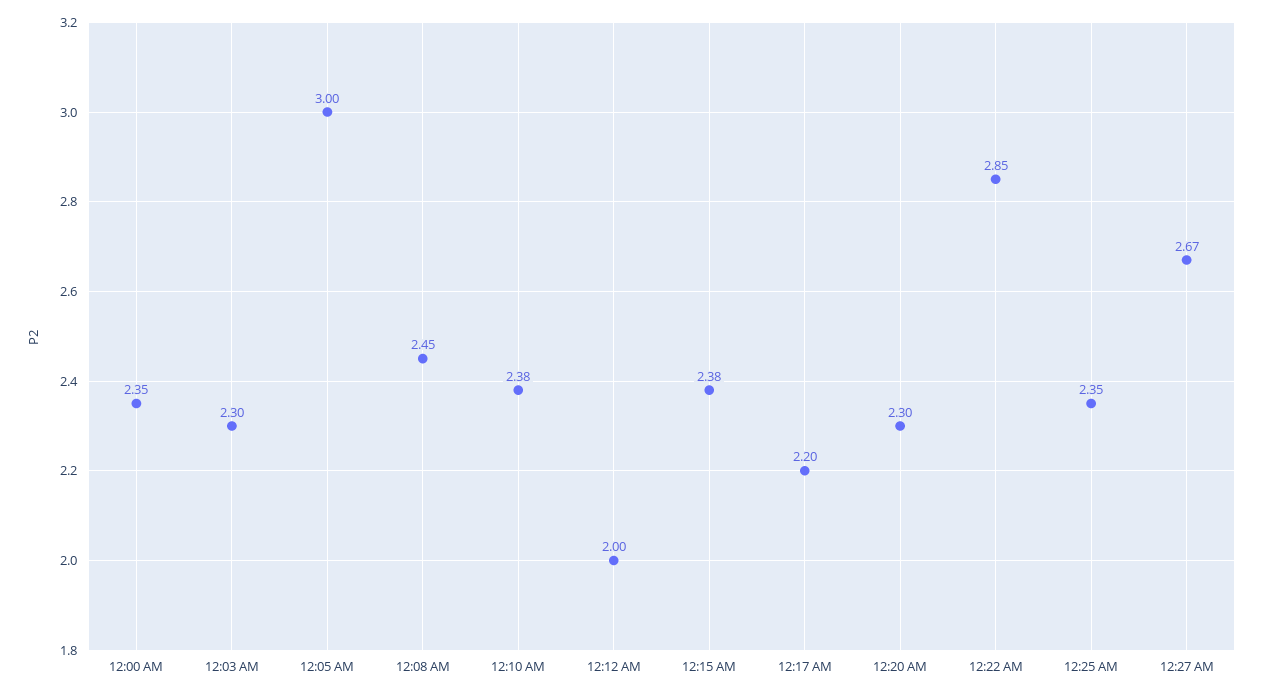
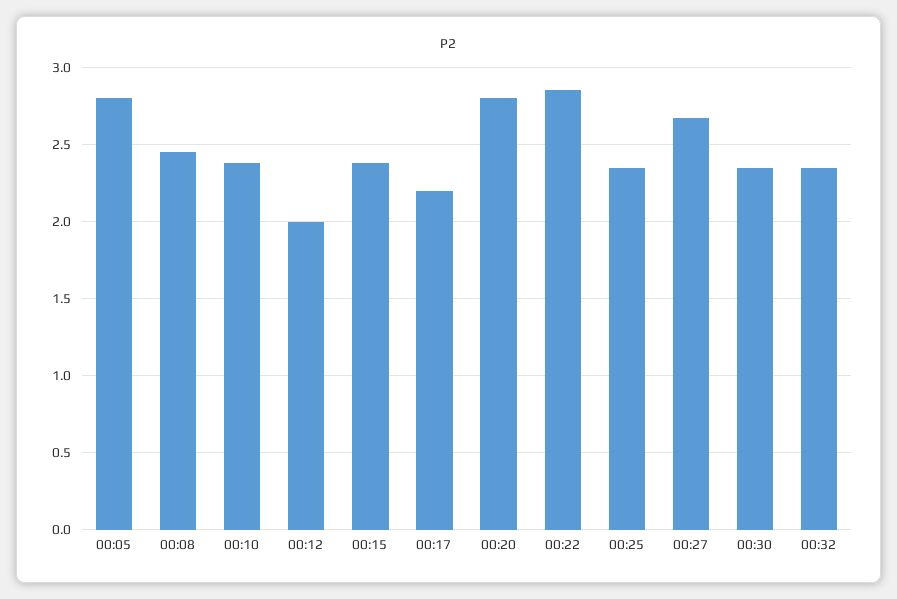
12:00 AM: 2.35 -> none
12:03 AM: 2.3 -> none
12:05 AM: 3 -> 2.8
12:20 AM: 2.3 -> 2.8
00:30: none -> 2.35
00:32: none -> 2.35

